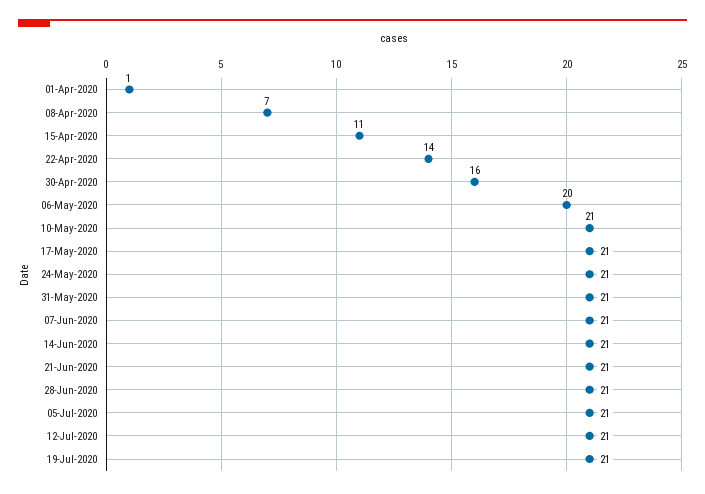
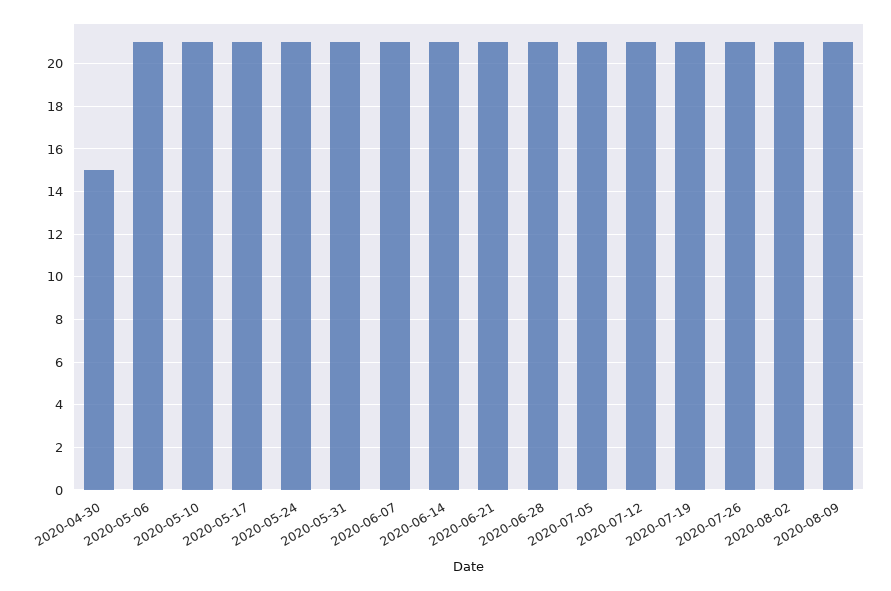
01-Apr-2020: 1 -> none
08-Apr-2020: 7 -> none
15-Apr-2020: 11 -> none
22-Apr-2020: 14 -> none
30-Apr-2020: 16 -> 15
06-May-2020: 20 -> 21
2020-07-26: none -> 21
2020-08-02: none -> 21
2020-08-09: none -> 21

